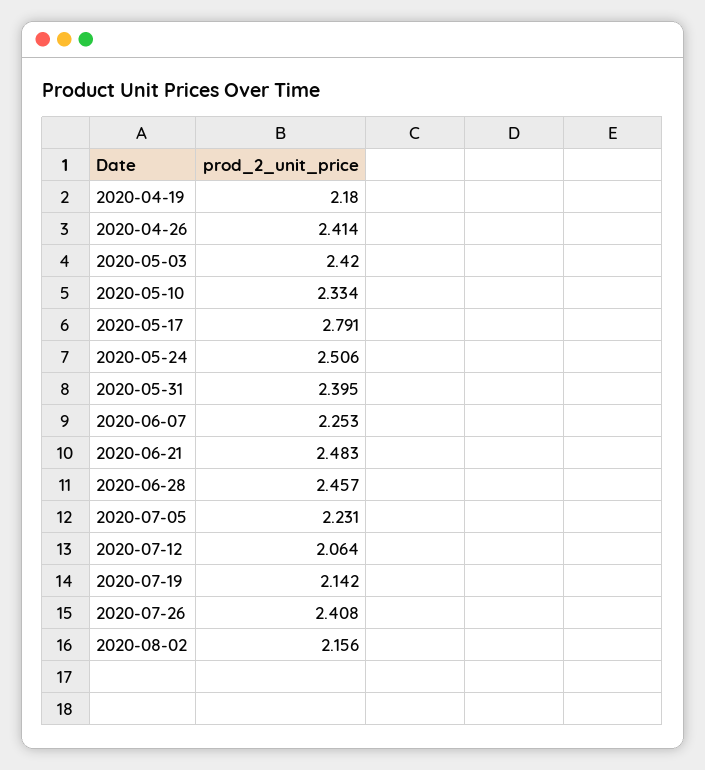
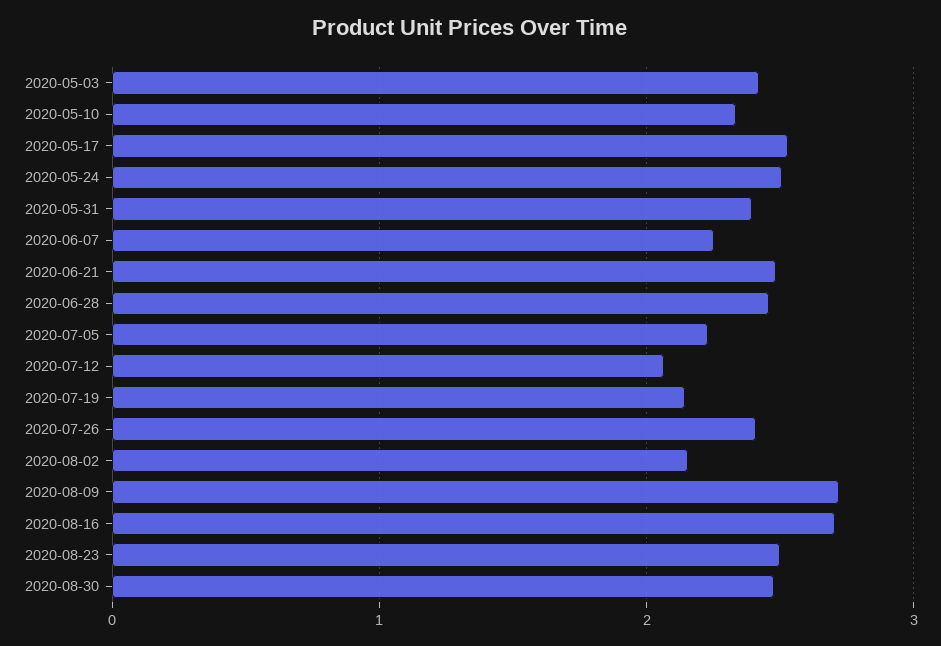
2020-04-19: 2.18 -> none
2020-04-26: 2.414 -> none
2020-05-17: 2.791 -> 2.5
2020-08-09: none -> 2.7
2020-08-16: none -> 2.7
2020-08-23: none -> 2.5
2020-08-30: none -> 2.5

